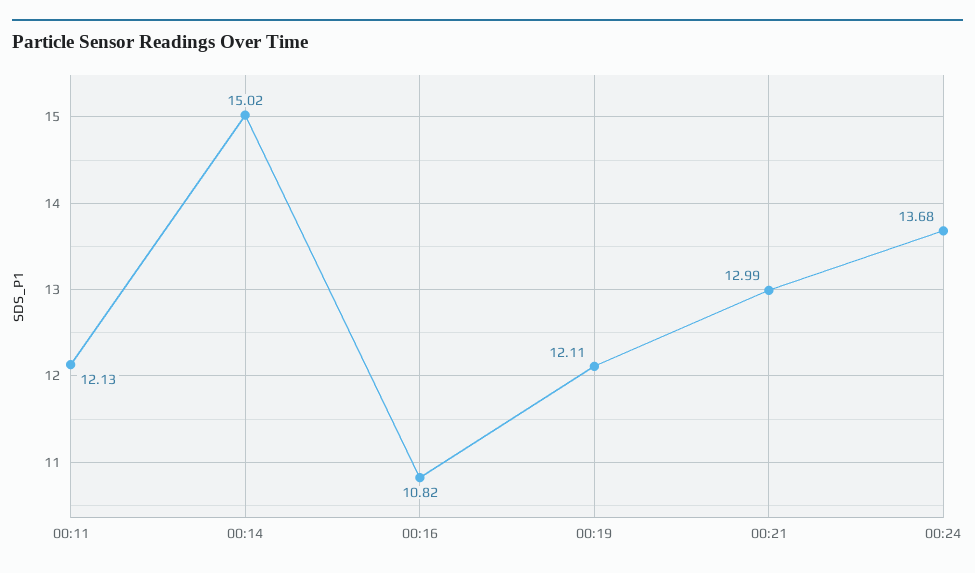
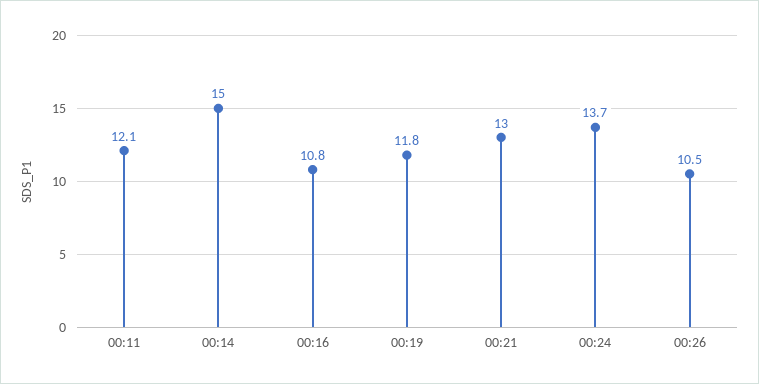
00:19: 12.11 -> 11.8
00:26: none -> 10.5

